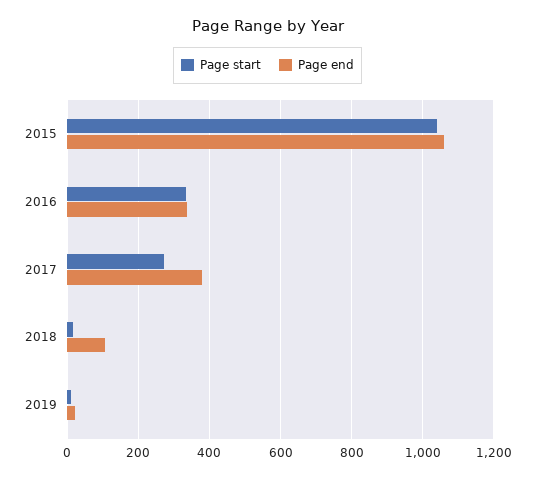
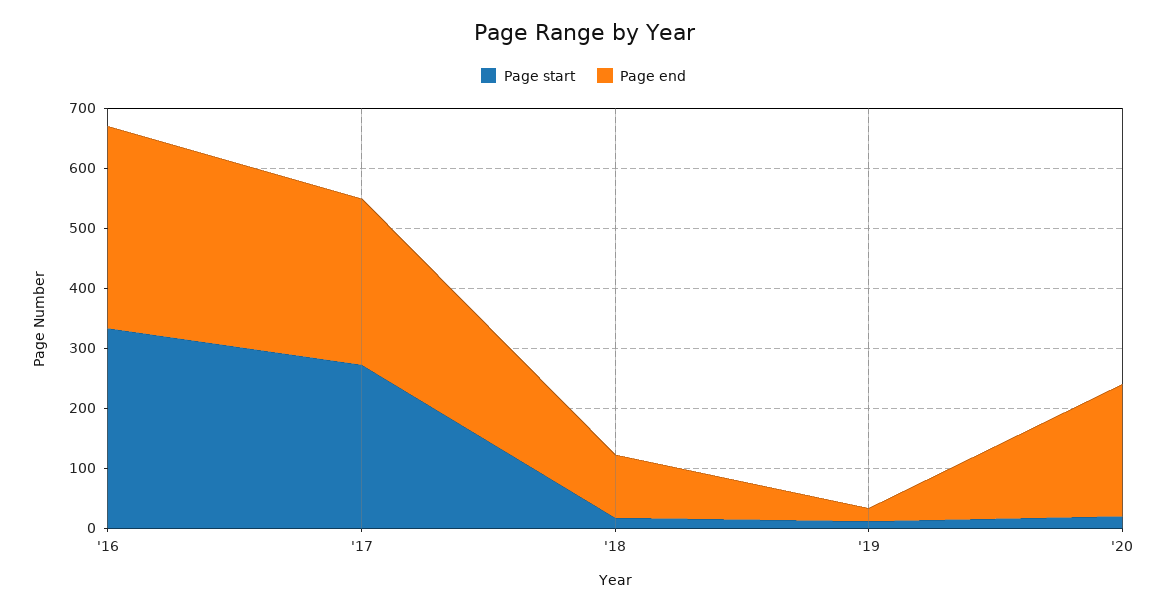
Page start, 2015: 1040 -> none
Page end, 2015: 1060 -> none
Page end, 2017: 380 -> 280
Page start, '20: none -> 20
Page end, '20: none -> 220

